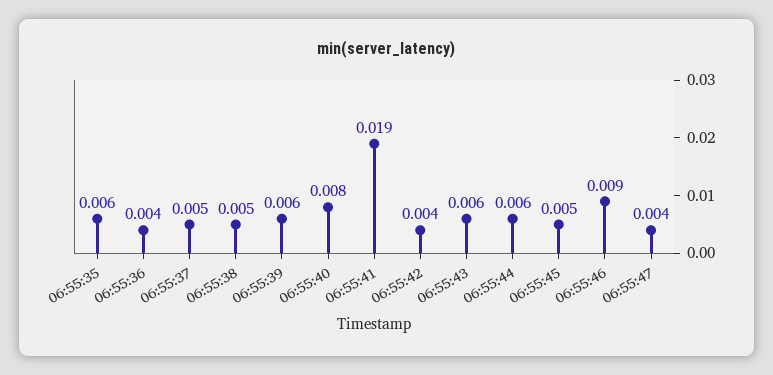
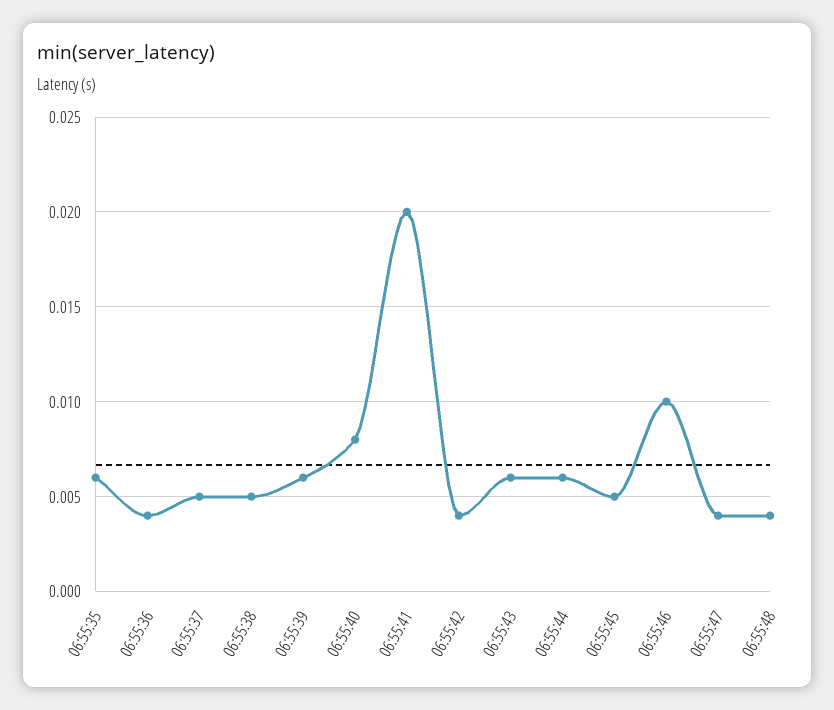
06:55:41: 0.019 -> 0.02
06:55:46: 0.009 -> 0.01
06:55:48: none -> 0.004

